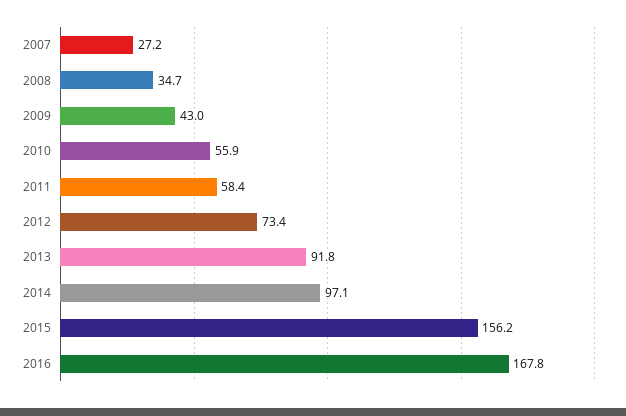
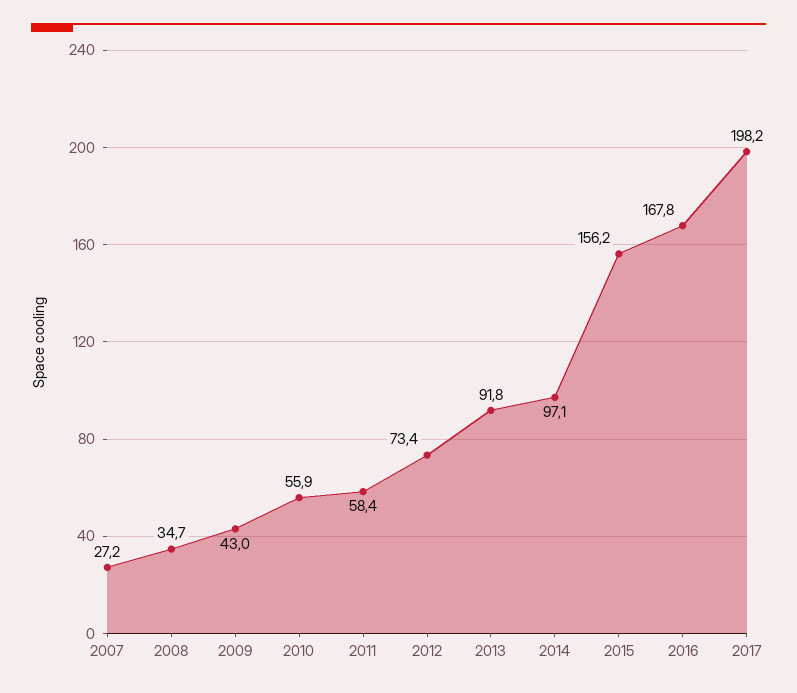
2017: none -> 198.2

